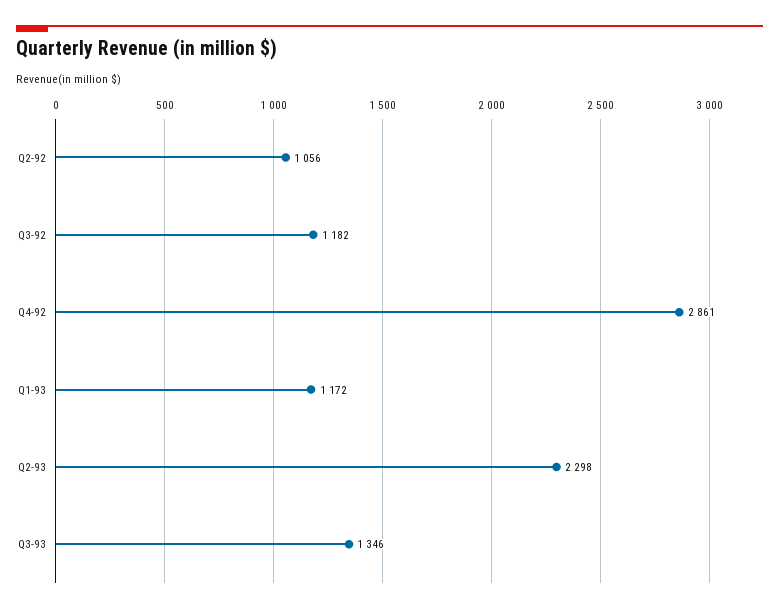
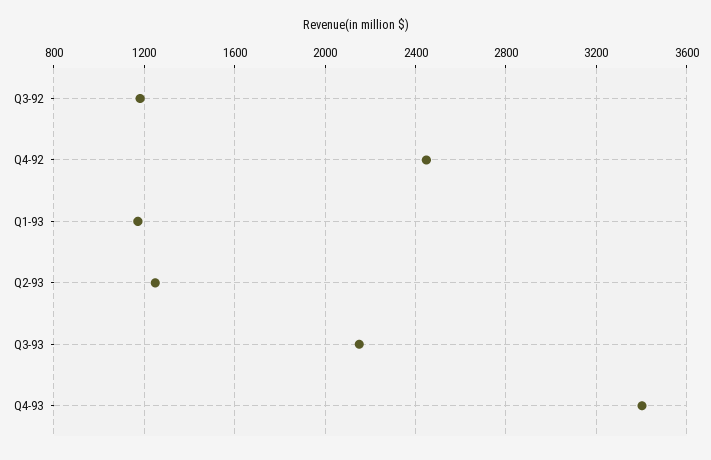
Q2-92: 1056 -> none
Q4-92: 2861 -> 2450
Q2-93: 2298 -> 1250
Q3-93: 1346 -> 2150
Q4-93: none -> 3400

